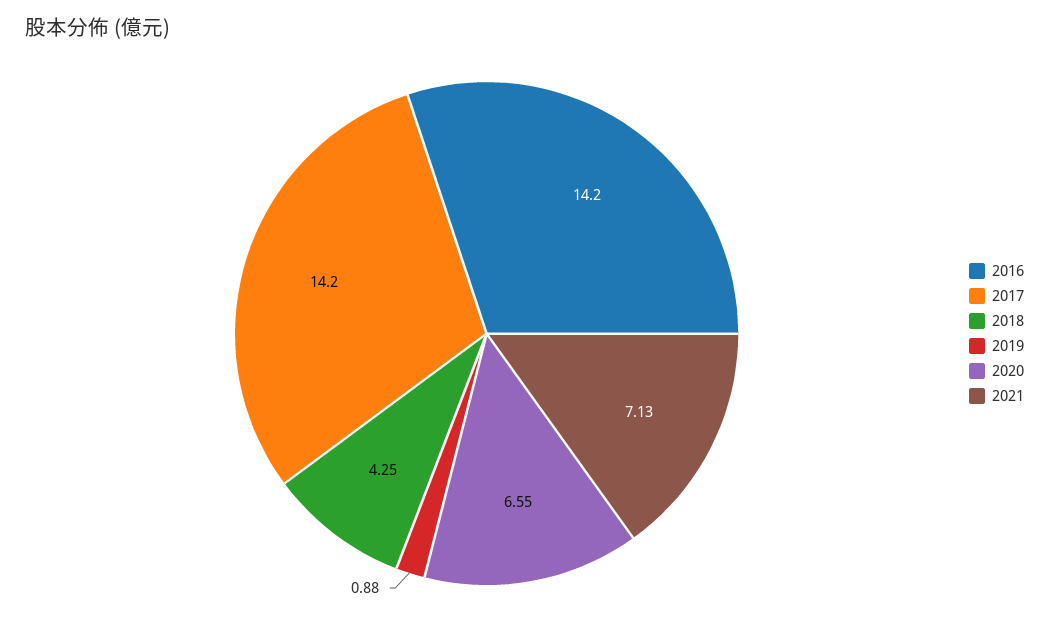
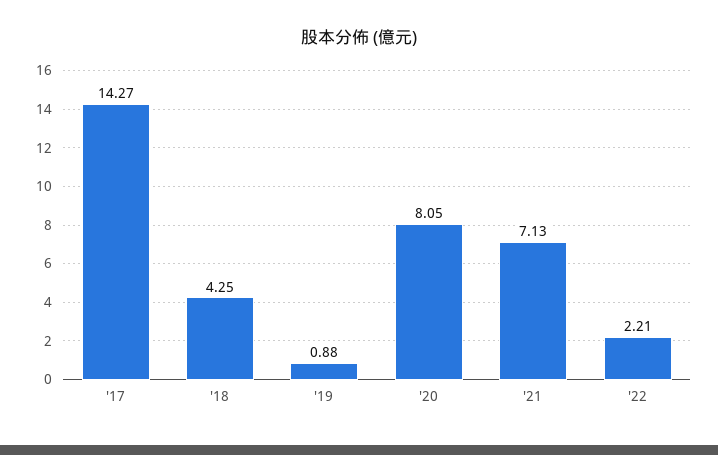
2016: 14.2 -> none
2017: 14.2 -> 14.27
2020: 6.55 -> 8.05
'22: none -> 2.21

